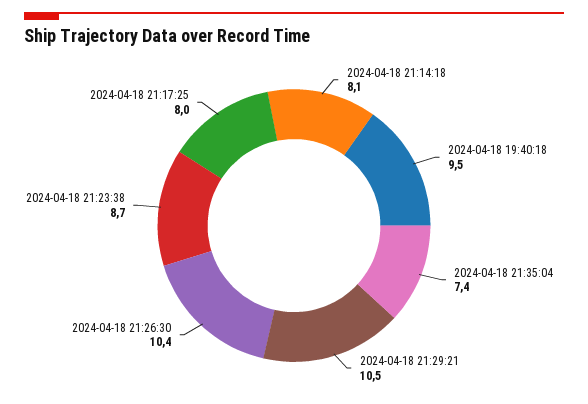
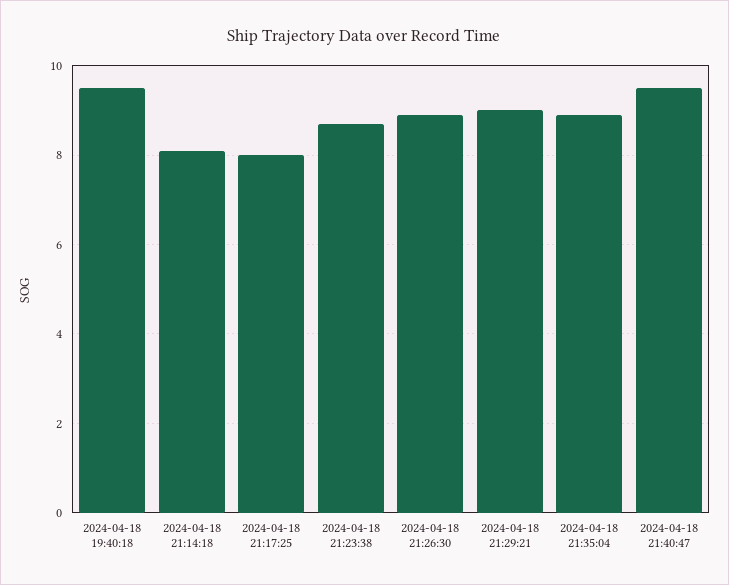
2024-04-18 21:35:04: 7.4 -> 9
2024-04-18 21:29:21: 10.5 -> 9
2024-04-18 21:26:30: 10.4 -> 9
2024-04-18 21:40:47: none -> 9.5

